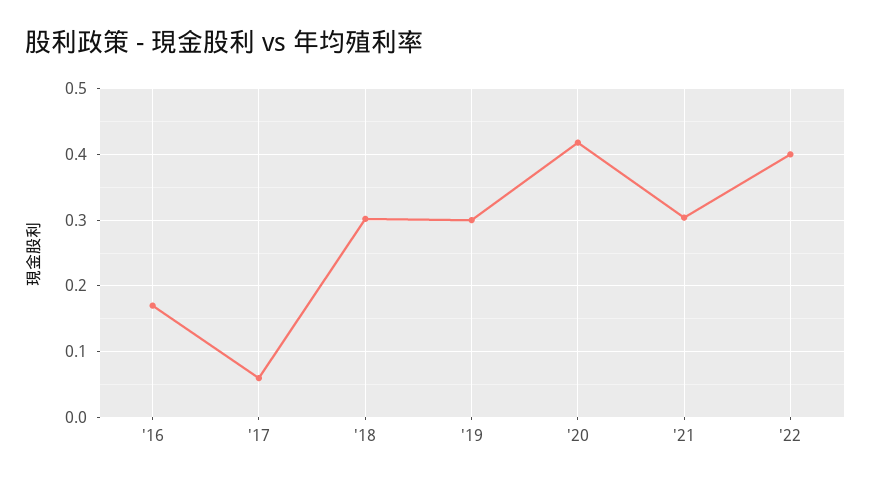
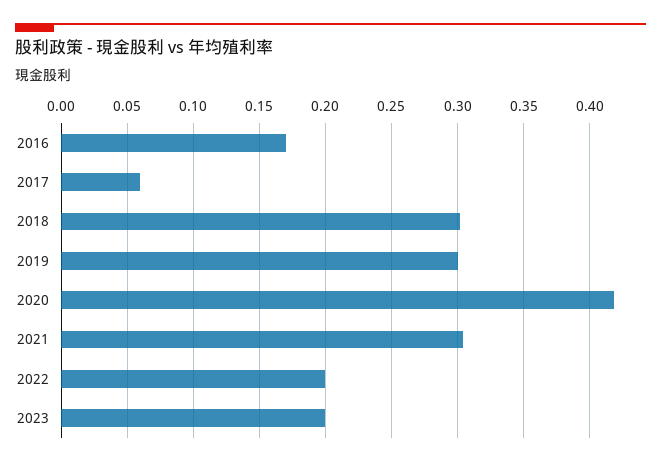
'22: 0.4 -> 0.2
2023: none -> 0.2

